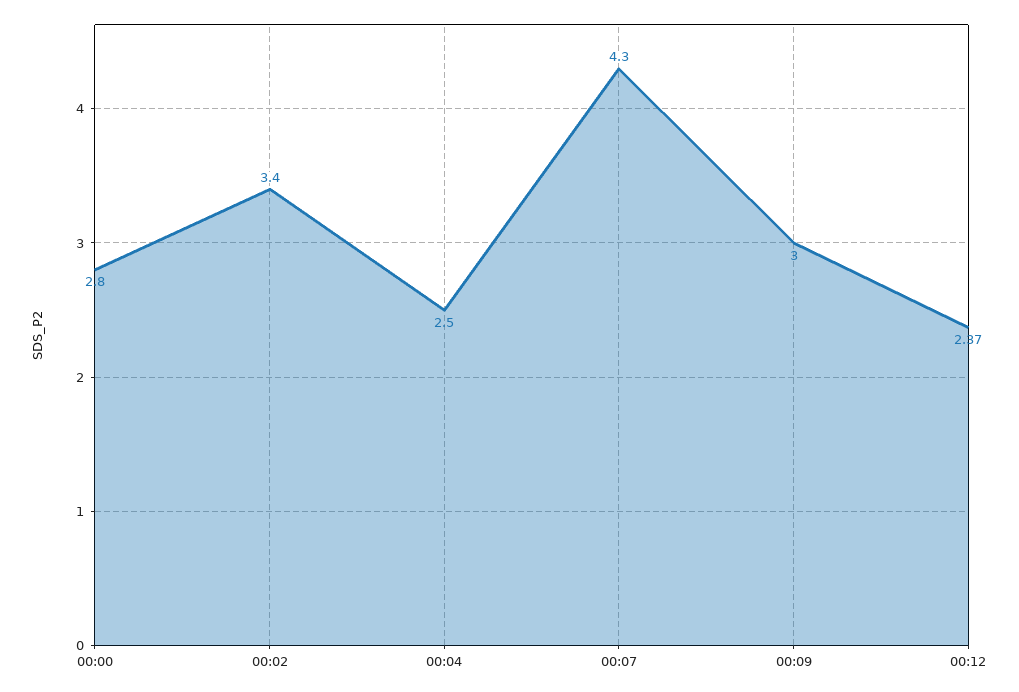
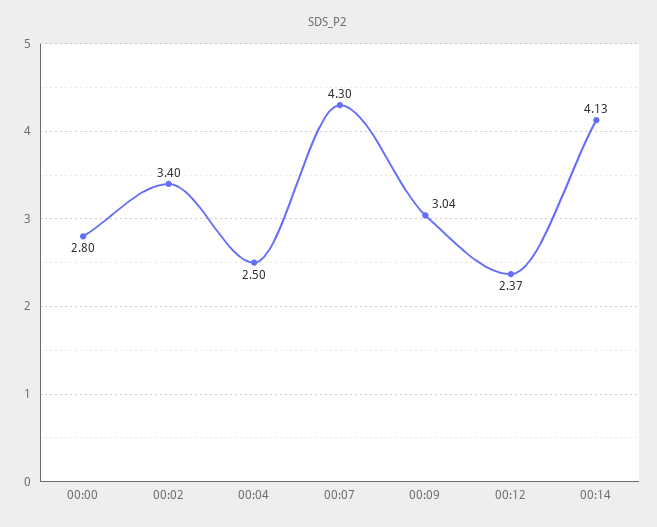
00:09: 3 -> 3.04
00:14: none -> 4.13

